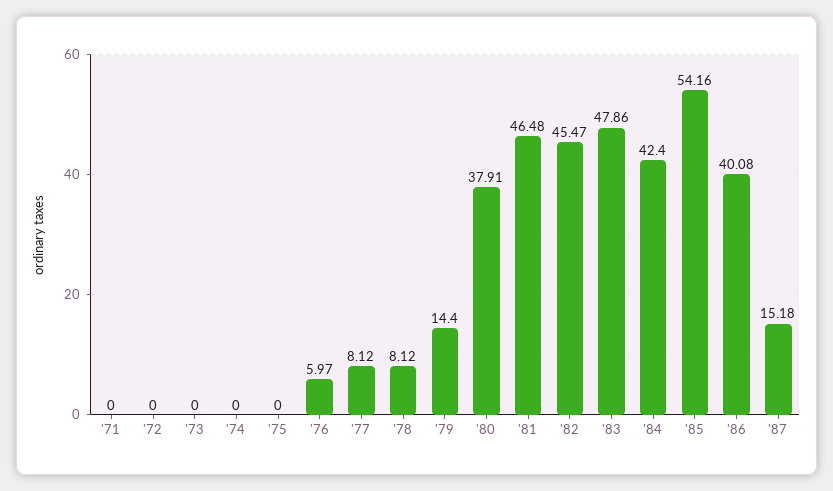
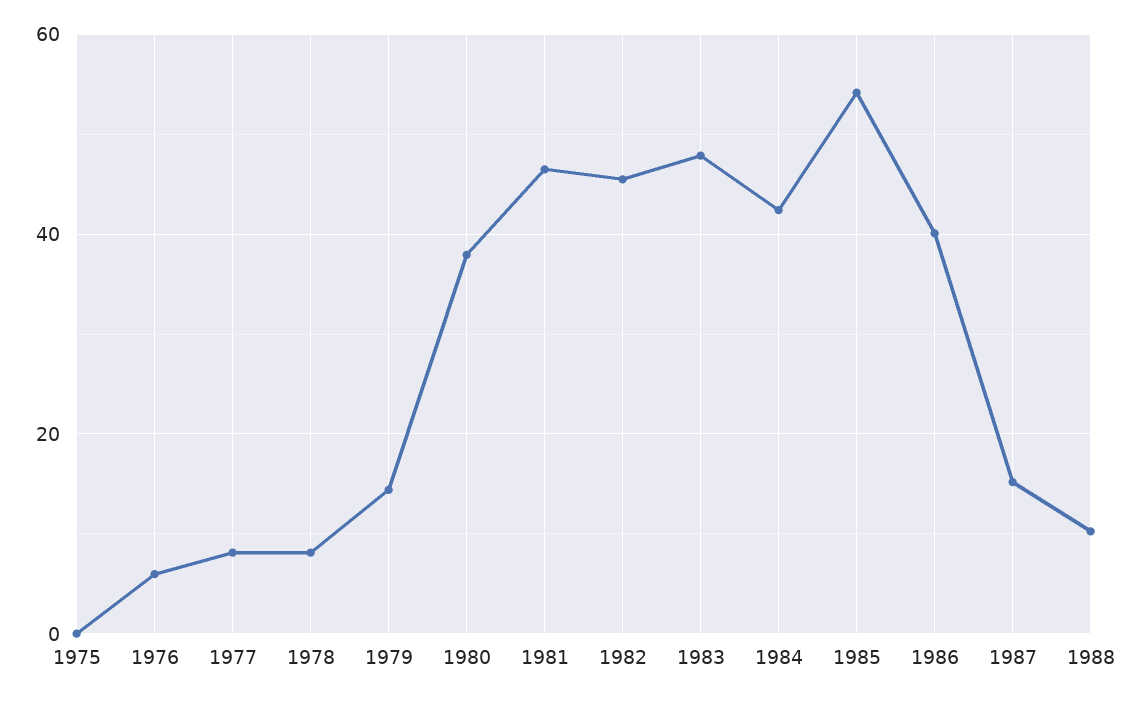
'71: 0 -> none
'72: 0 -> none
'73: 0 -> none
'74: 0 -> none
1988: none -> 10

